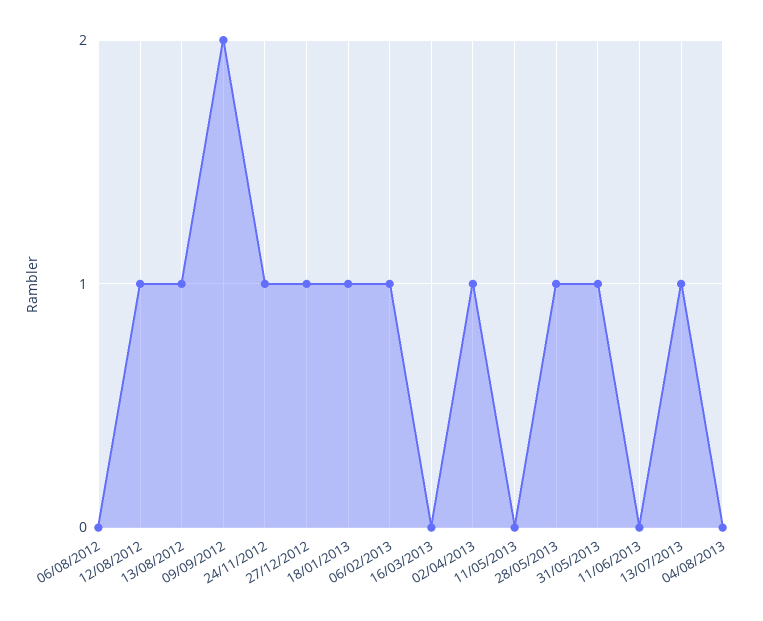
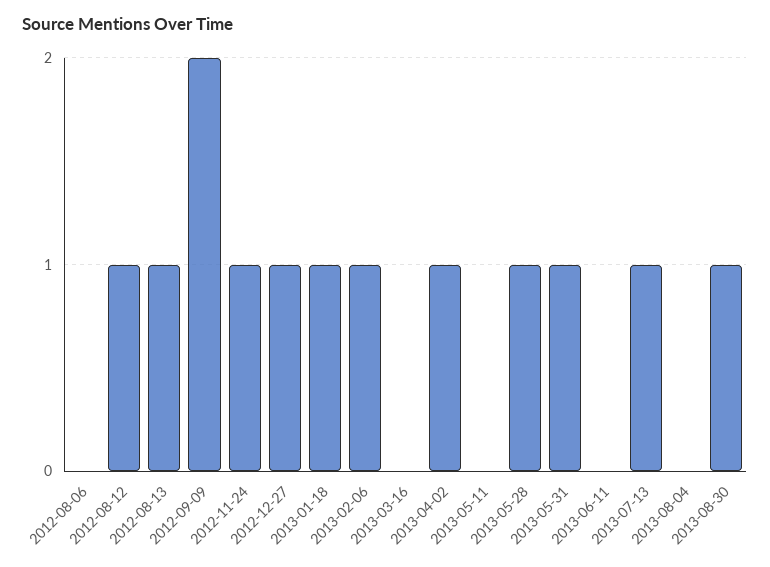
2013-08-30: none -> 1

